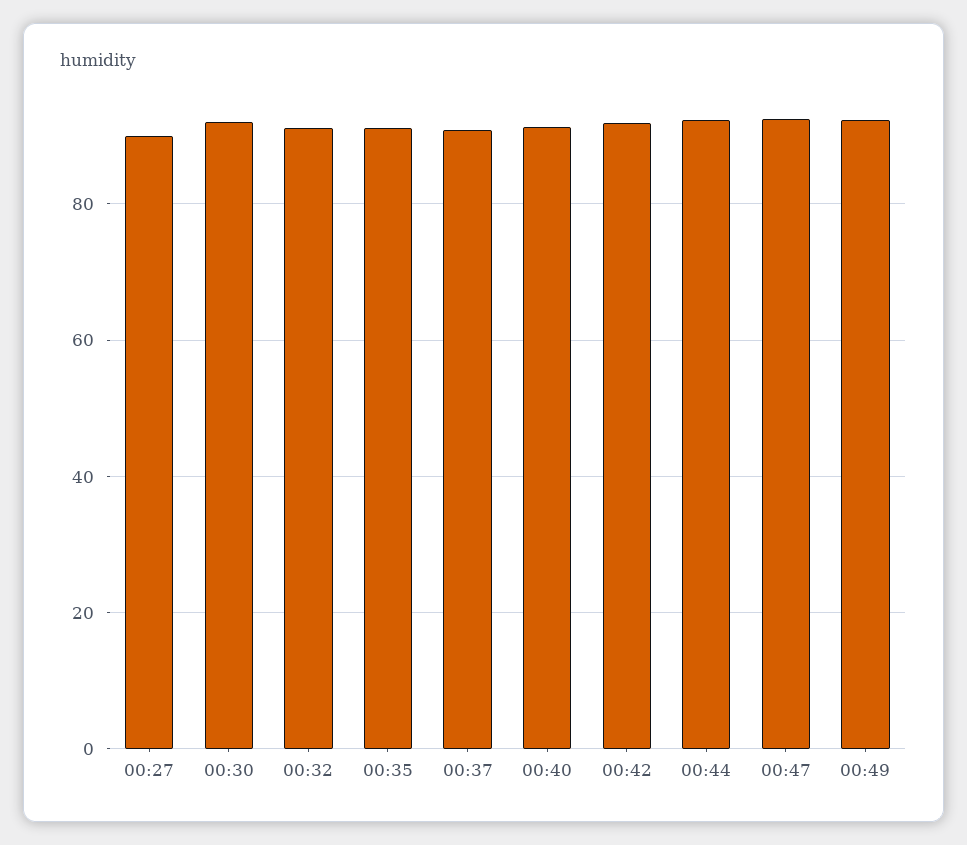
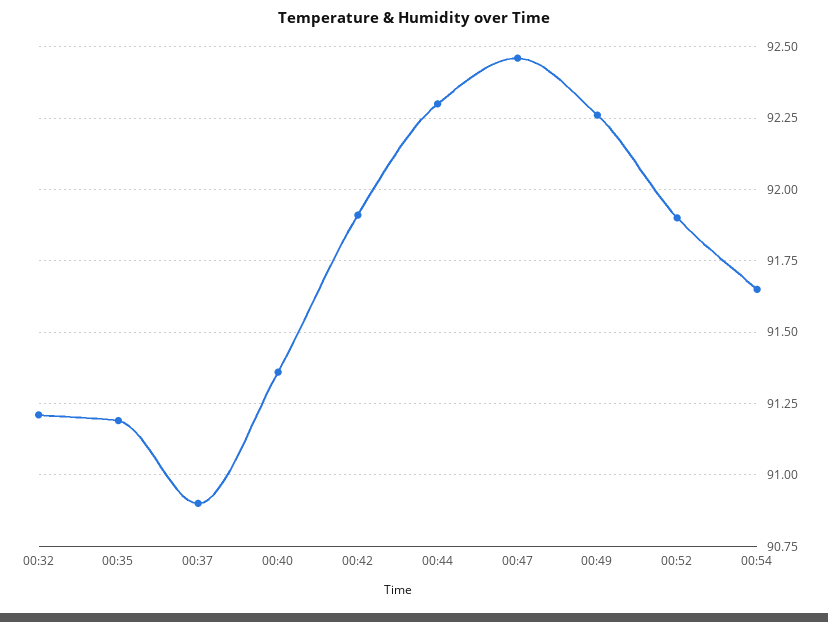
00:27: 90 -> none
00:30: 92 -> none
00:52: none -> 91.9
00:54: none -> 91.65

